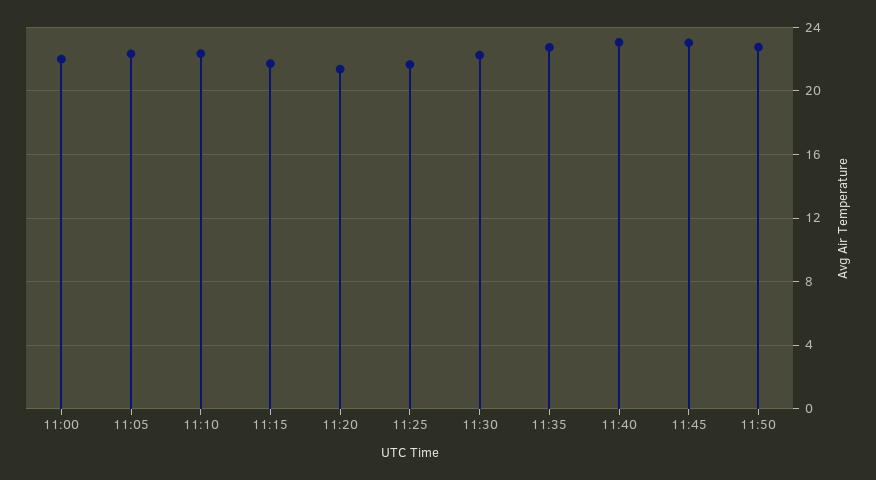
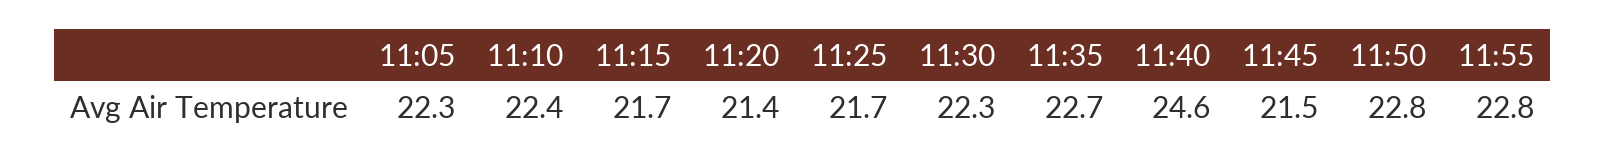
11:00: 22 -> none
11:40: 23 -> 24.6
11:45: 23 -> 21.5
11:55: none -> 22.8

